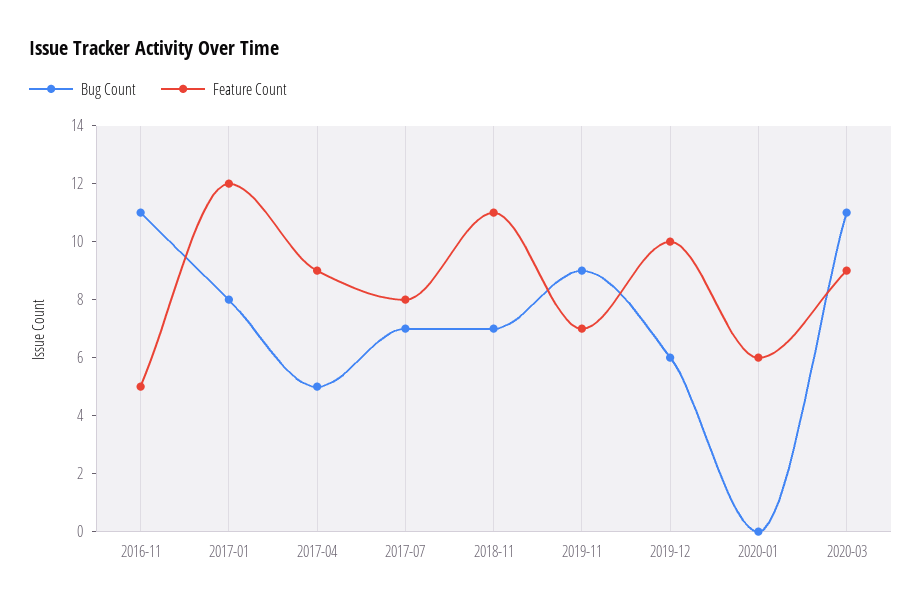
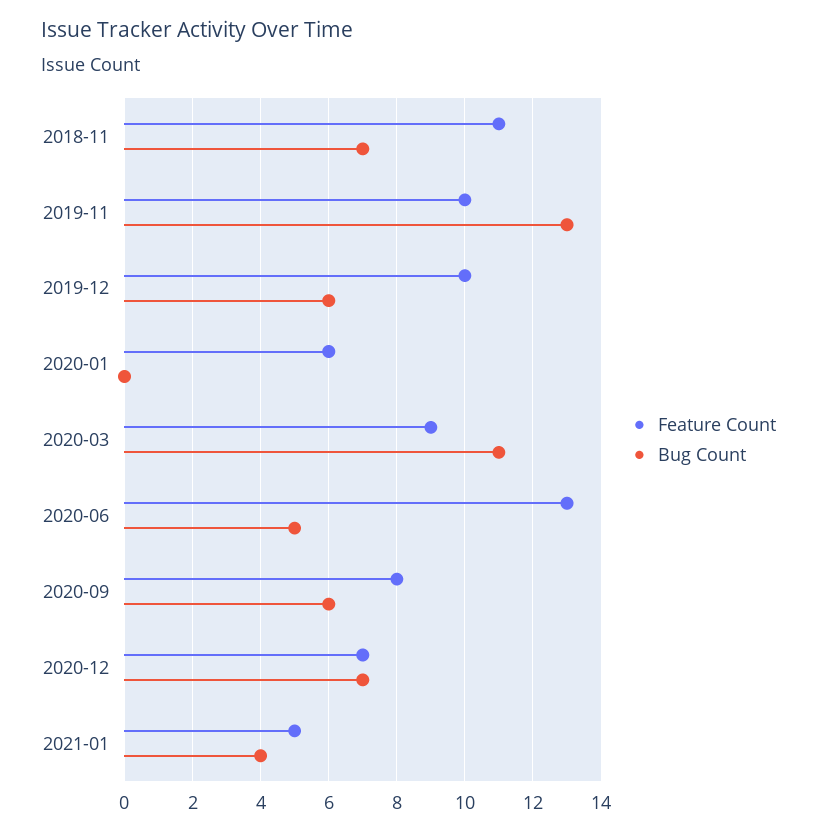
Bug Count, 2016-11: 11 -> none
Feature Count, 2016-11: 5 -> none
Bug Count, 2017-01: 8 -> none
Feature Count, 2017-01: 12 -> none
Bug Count, 2017-04: 5 -> none
Feature Count, 2017-04: 9 -> none
Bug Count, 2017-07: 7 -> none
Feature Count, 2017-07: 8 -> none
Bug Count, 2019-11: 9 -> 13
Feature Count, 2019-11: 7 -> 10
Feature Count, 2020-06: none -> 13
Bug Count, 2020-06: none -> 5
Feature Count, 2020-09: none -> 8
Bug Count, 2020-09: none -> 6
Feature Count, 2020-12: none -> 7
Bug Count, 2020-12: none -> 7
Feature Count, 2021-01: none -> 5
Bug Count, 2021-01: none -> 4

